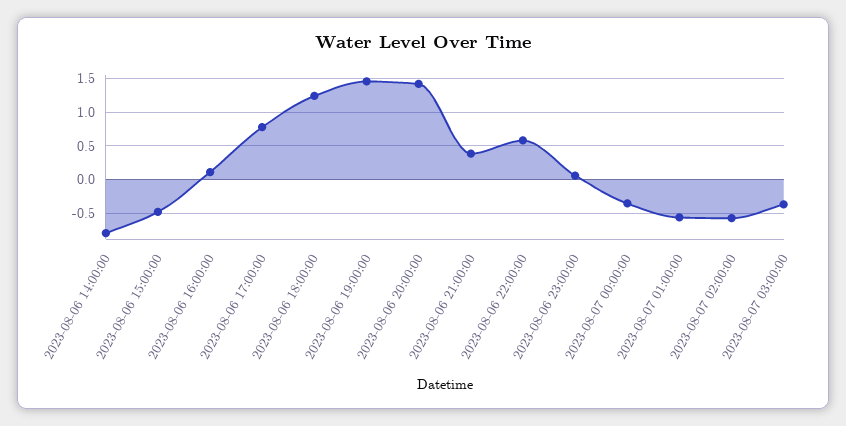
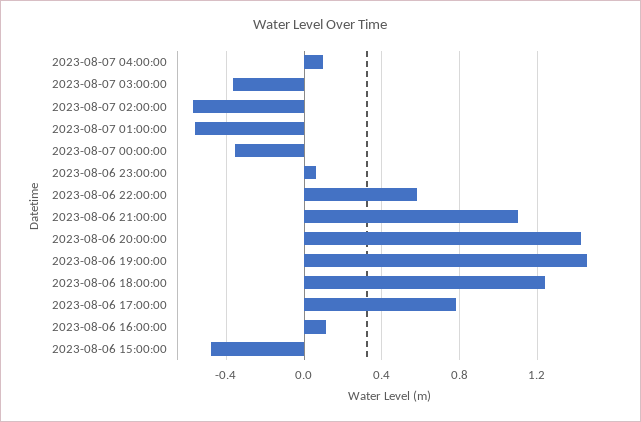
2023-08-06 14:00:00: -0.8 -> none
2023-08-06 21:00:00: 0.4 -> 1.1
2023-08-07 04:00:00: none -> 0.1

